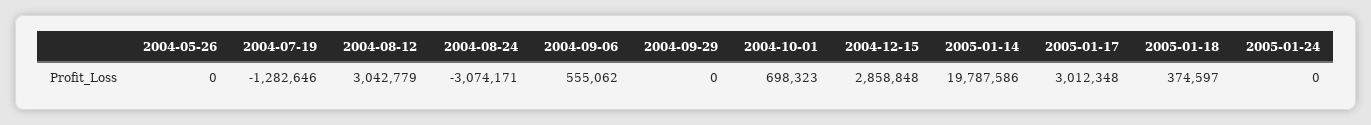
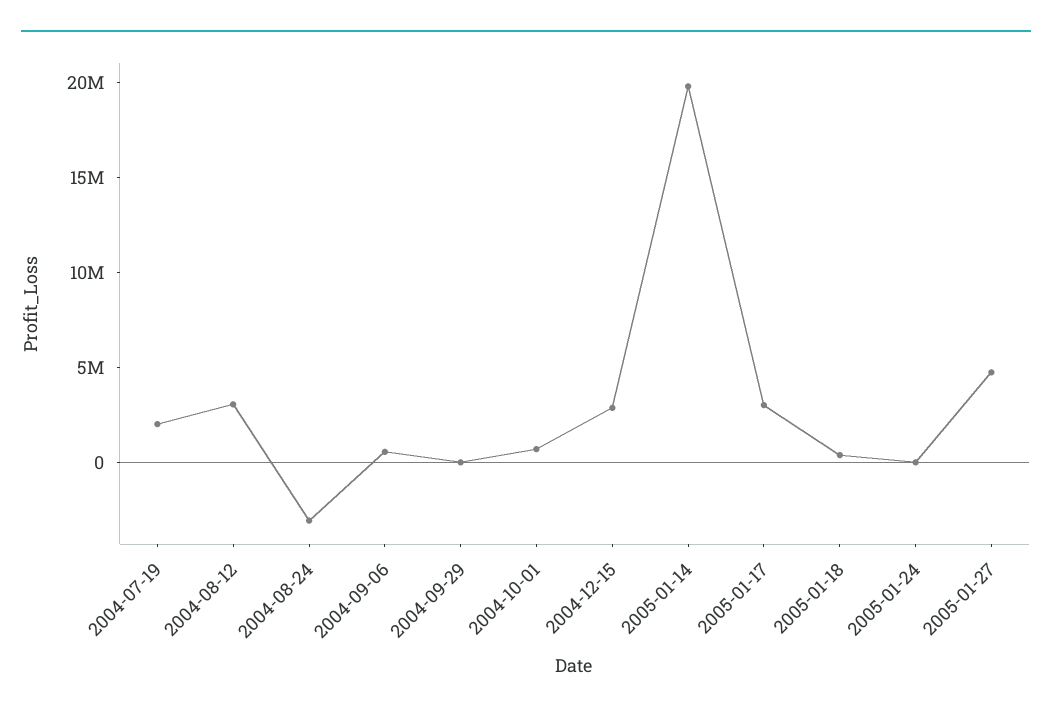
2004-05-26: 0 -> none
2004-07-19: -1282646 -> 2000000
2005-01-27: none -> 5000000

